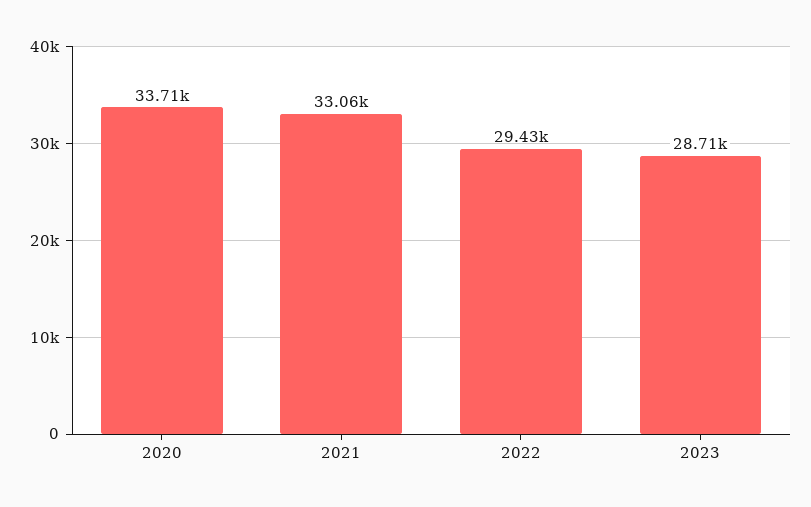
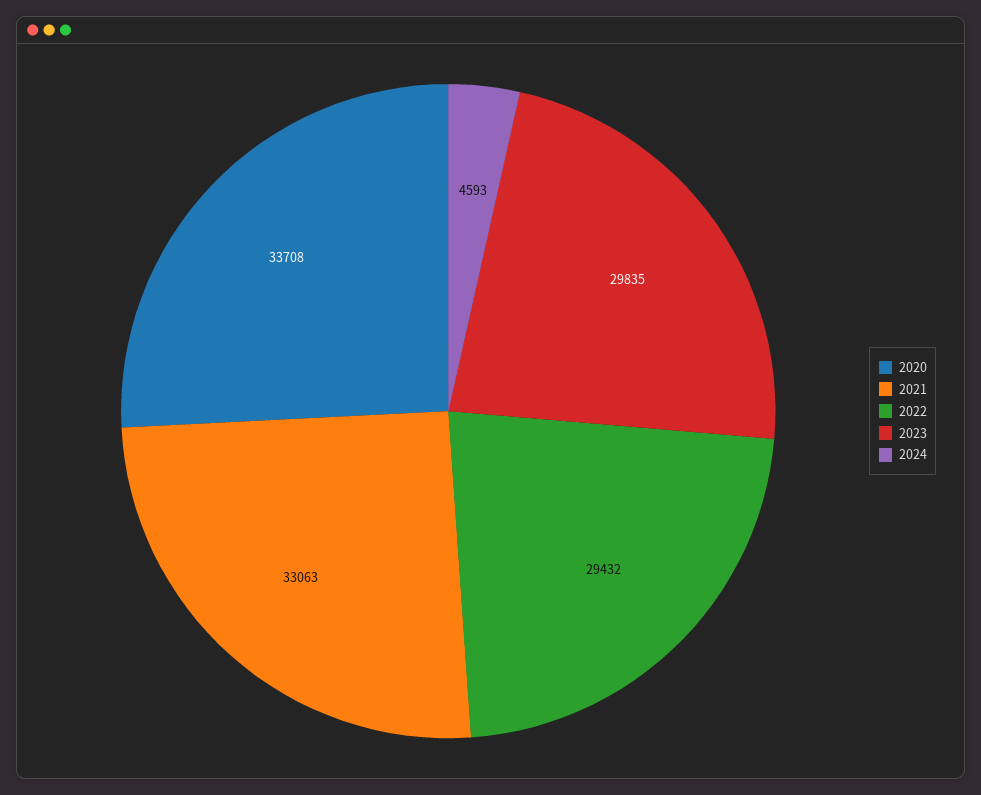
2023: 28710 -> 29835
2024: none -> 4593

